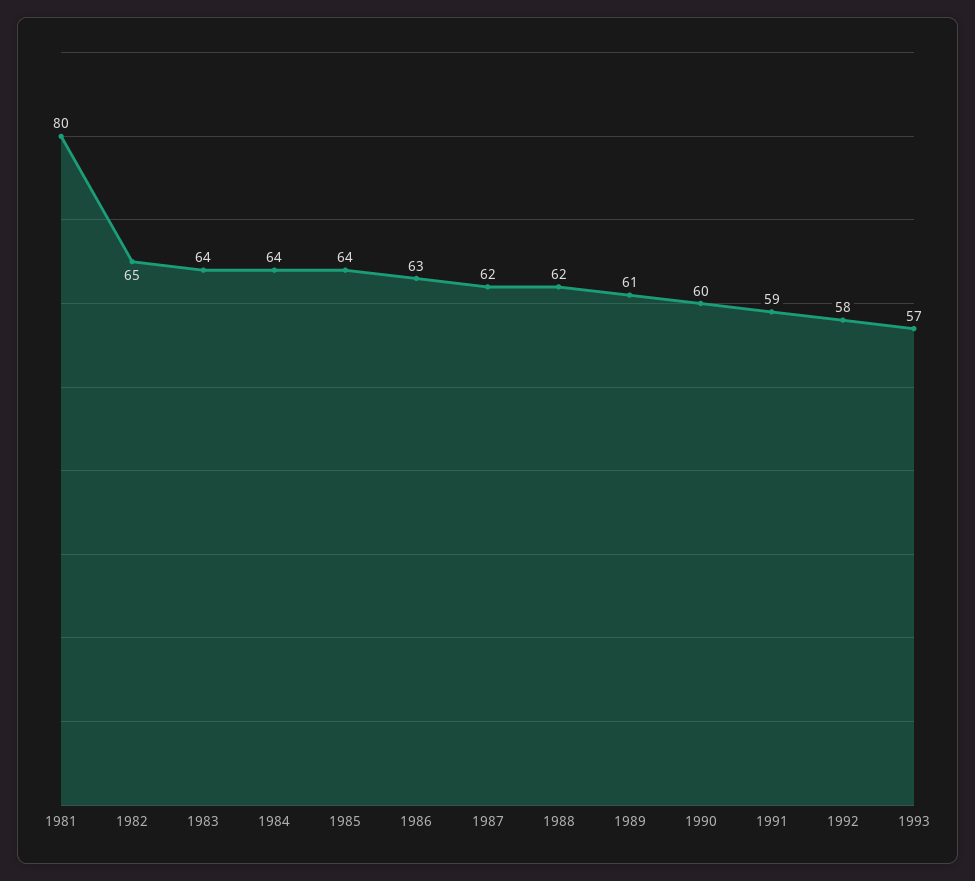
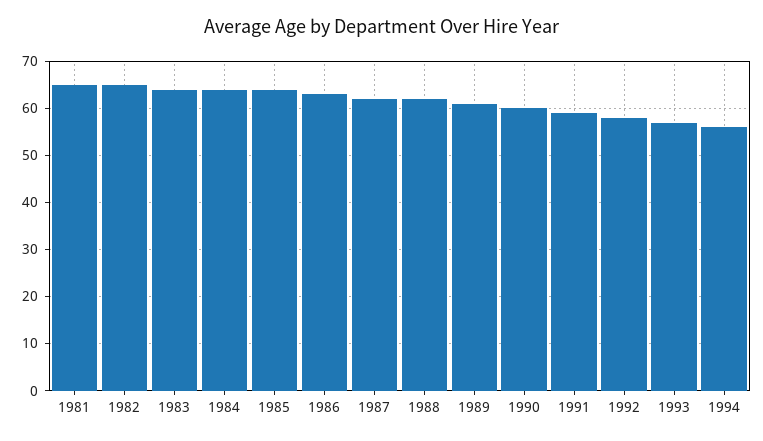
1981: 80 -> 65
1994: none -> 55

